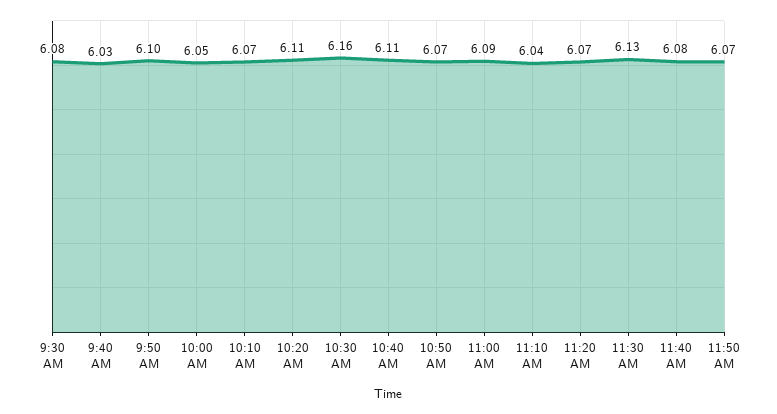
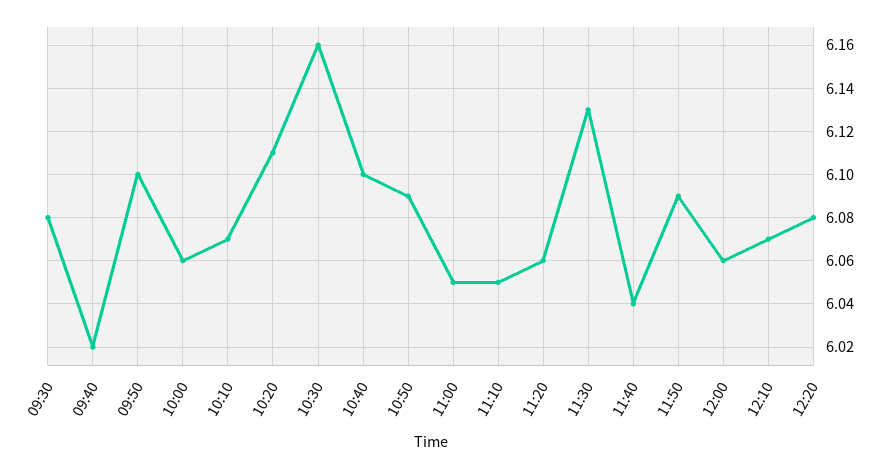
9:40 AM: 6.03 -> 6.02
10:00 AM: 6.05 -> 6.06
10:40 AM: 6.11 -> 6.1
10:50 AM: 6.07 -> 6.09
11:00 AM: 6.09 -> 6.05
11:10 AM: 6.04 -> 6.05
11:20 AM: 6.07 -> 6.06
11:40 AM: 6.08 -> 6.04
11:50 AM: 6.07 -> 6.09
12:00: none -> 6.06
12:10: none -> 6.07
12:20: none -> 6.08

